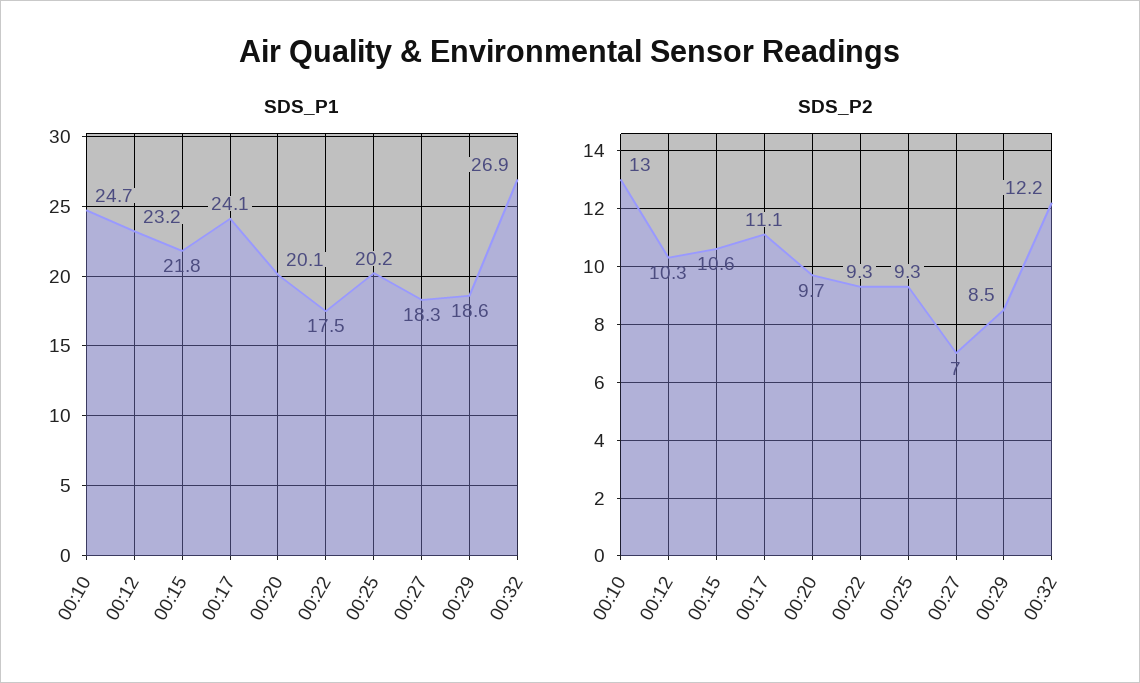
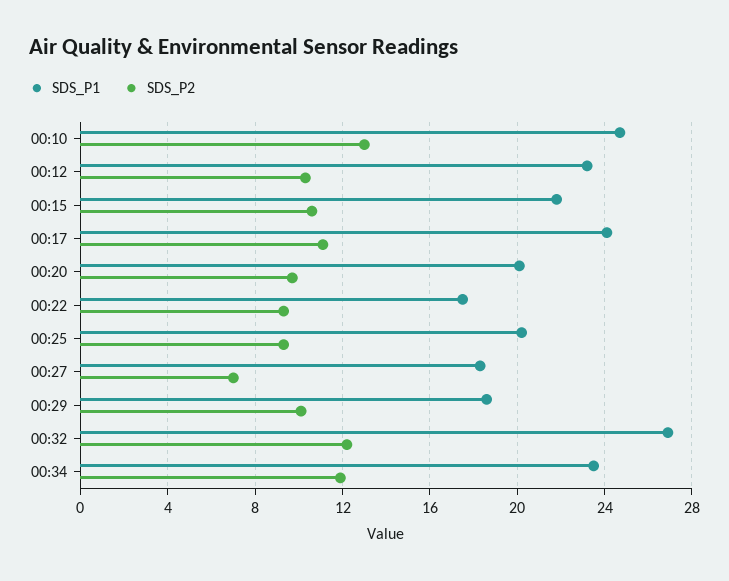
SDS_P2, 00:29: 8.5 -> 10
SDS_P1, 00:34: none -> 23.5
SDS_P2, 00:34: none -> 12

